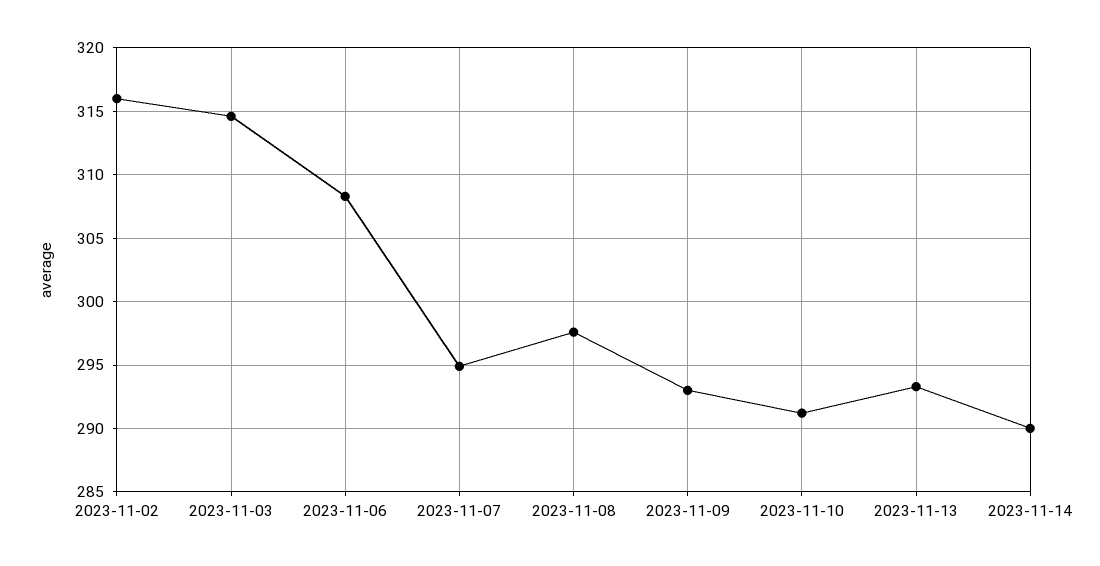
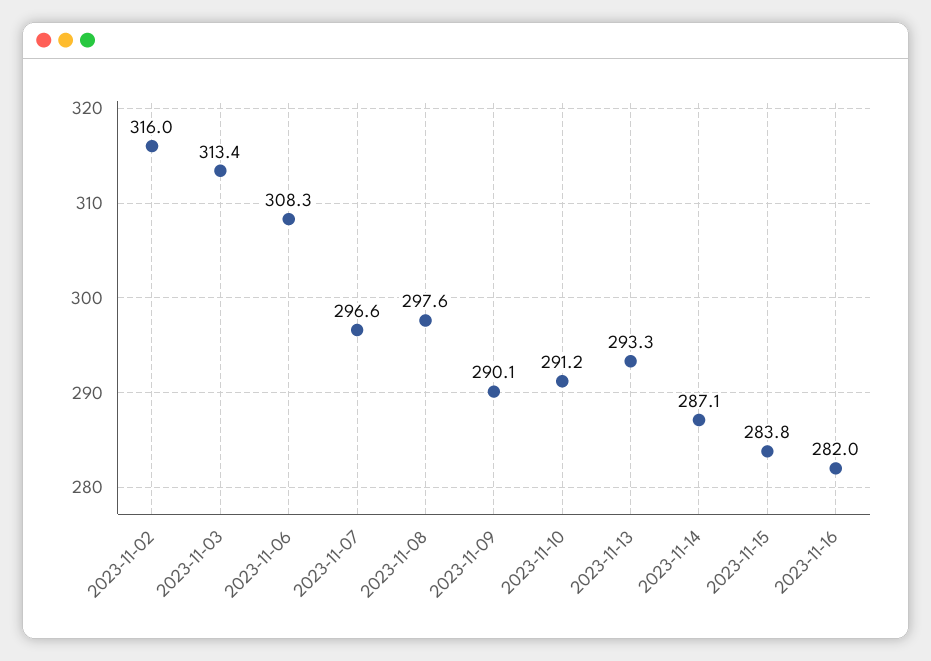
2023-11-03: 314.5 -> 313.4
2023-11-07: 295 -> 296.6
2023-11-09: 293 -> 290.1
2023-11-14: 290 -> 287.1
2023-11-15: none -> 283.8
2023-11-16: none -> 282

